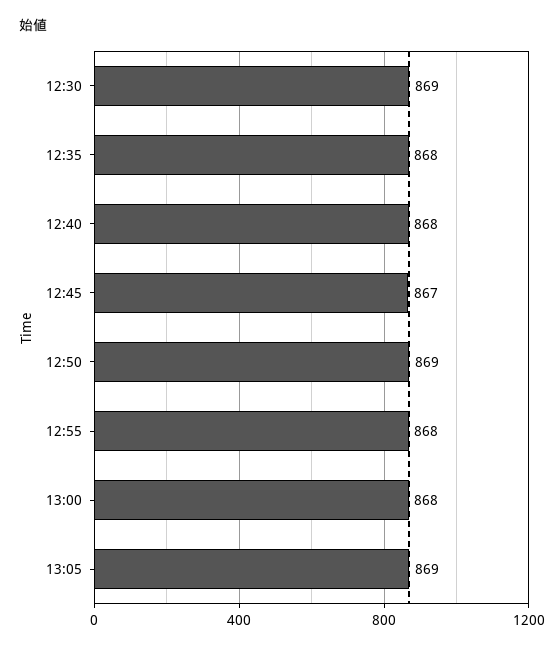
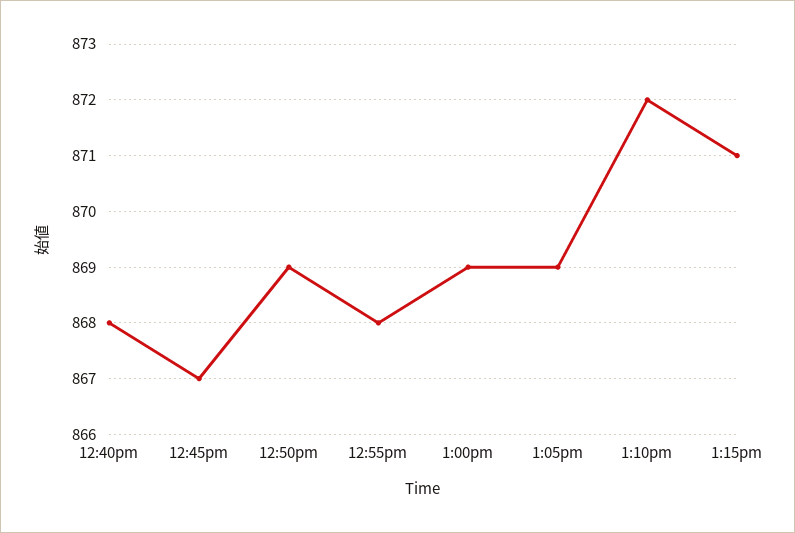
12:30: 869 -> none
12:35: 868 -> none
13:00: 868 -> 869
1:10pm: none -> 872
1:15pm: none -> 871

